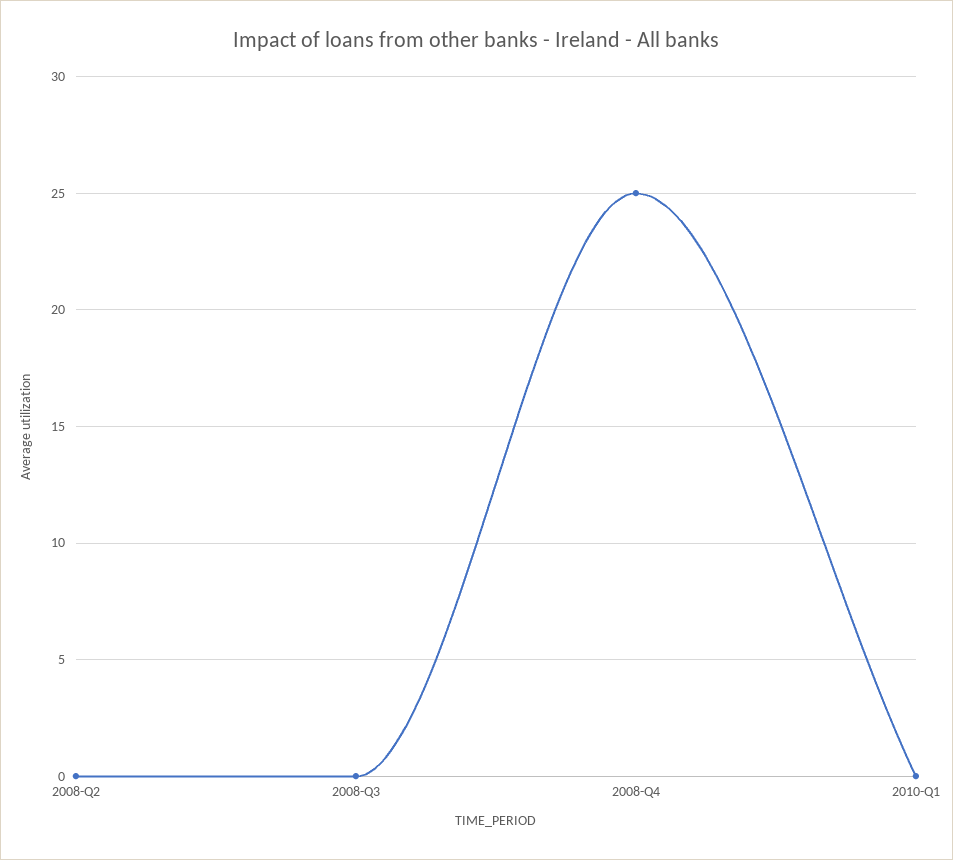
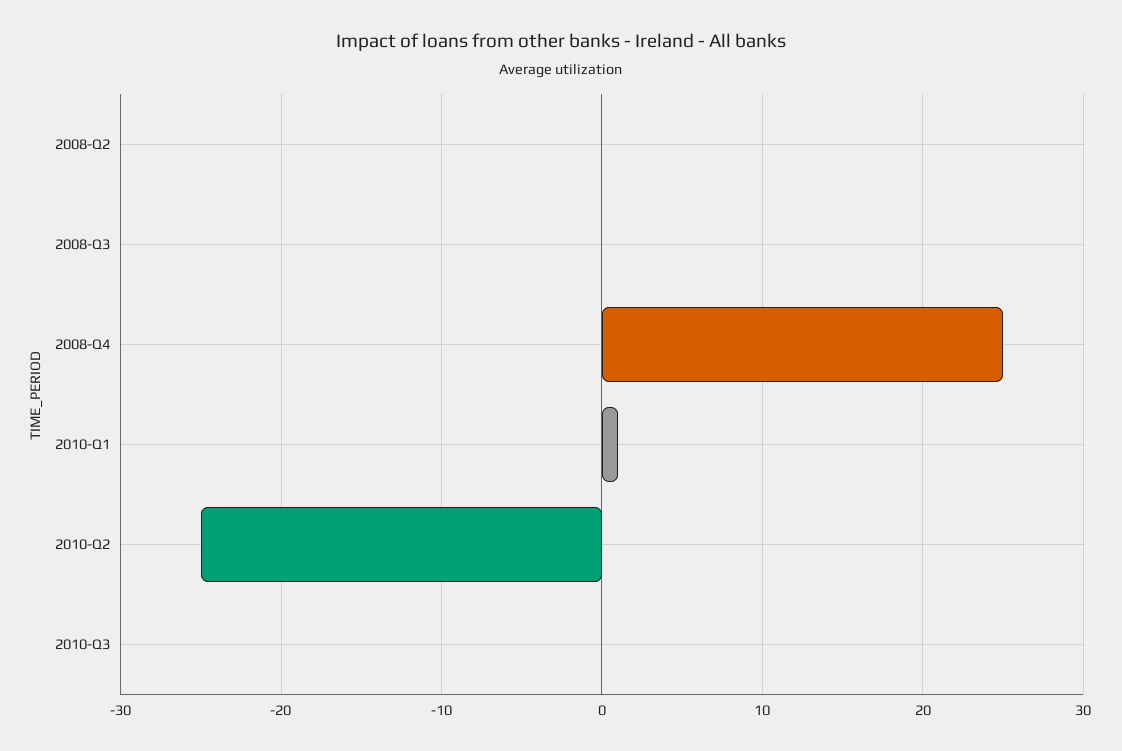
2010-Q1: 0 -> 1
2010-Q2: none -> -25
2010-Q3: none -> 0

